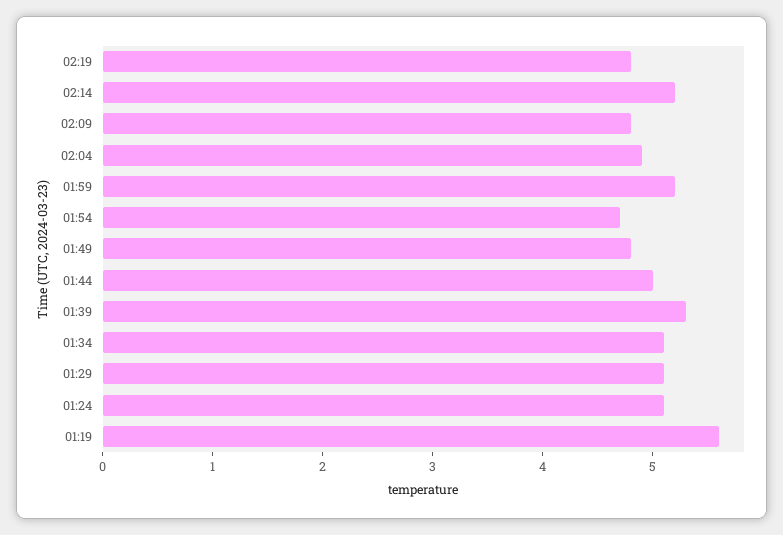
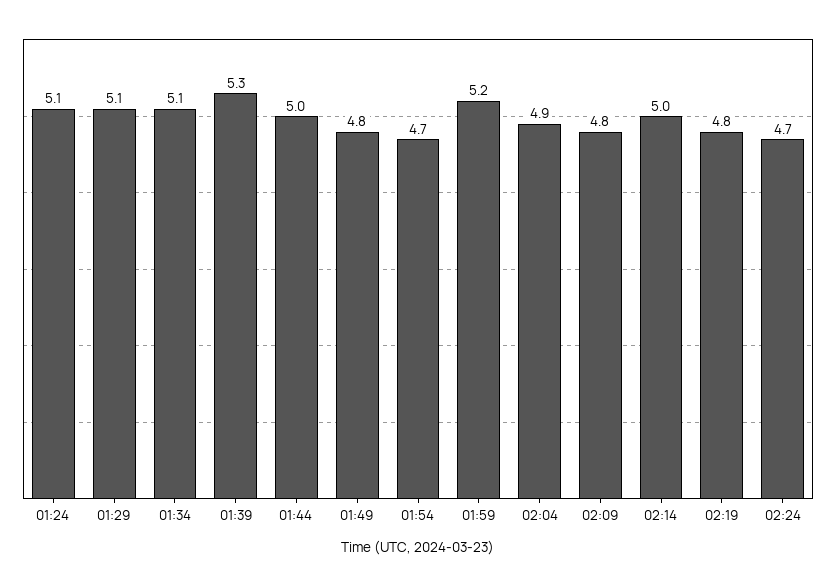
02:14: 5.2 -> 5
01:19: 5.6 -> none
02:24: none -> 4.7

